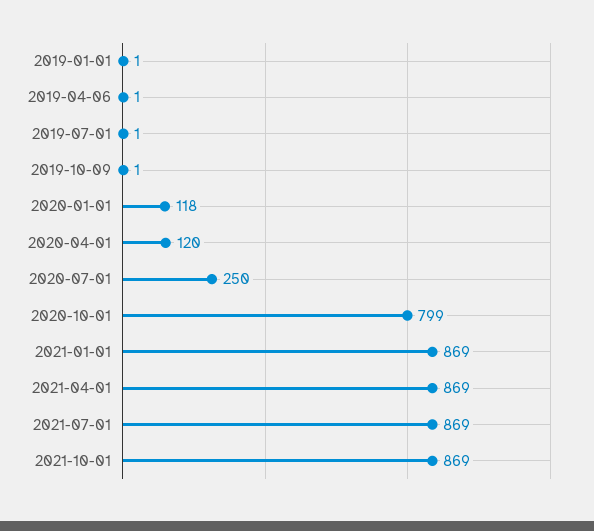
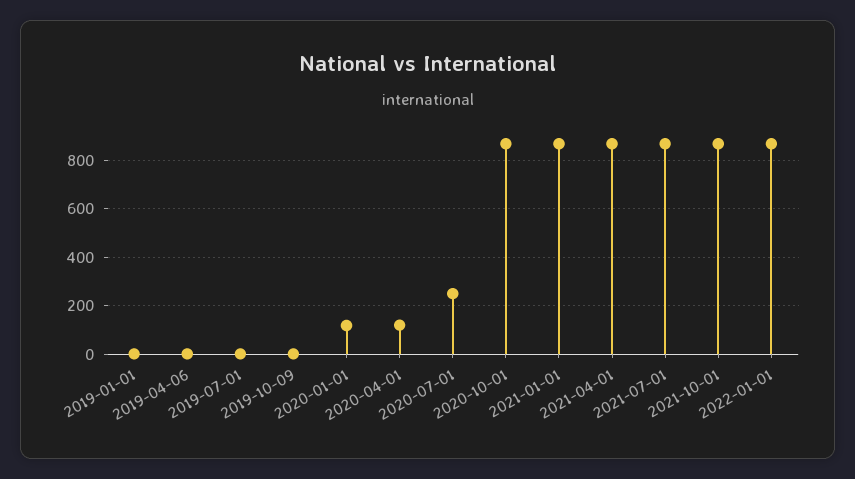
2020-10-01: 799 -> 875
2022-01-01: none -> 875

